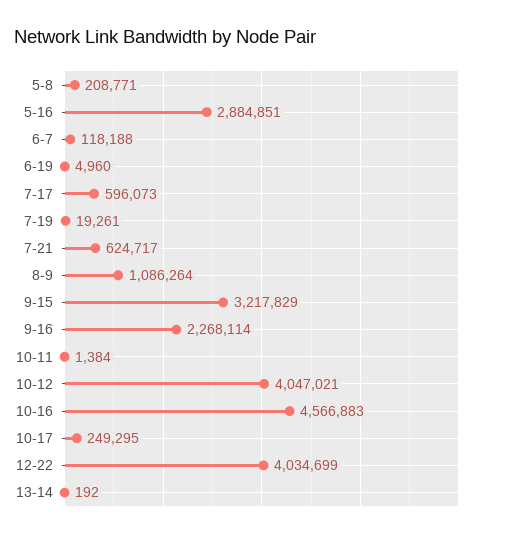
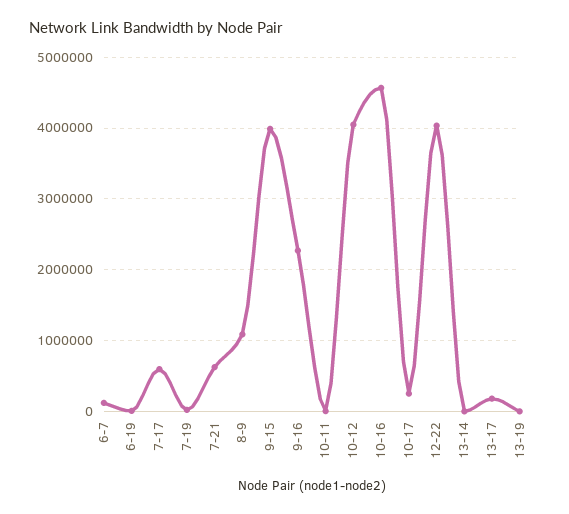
5-8: 208771 -> none
5-16: 2884851 -> none
9-15: 3217829 -> 4000000
13-17: none -> 200000
13-19: none -> 0

